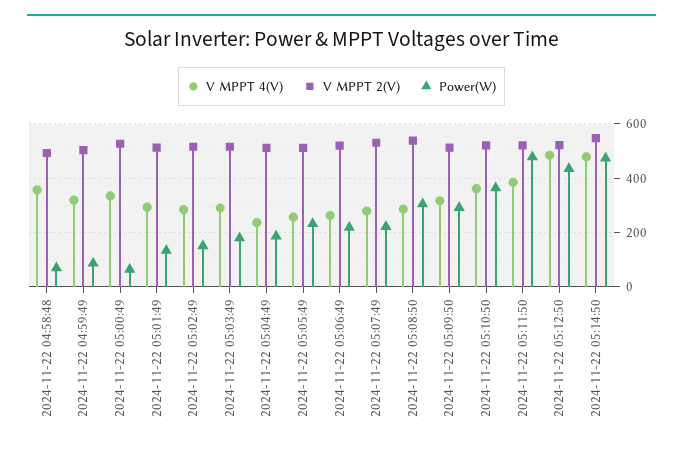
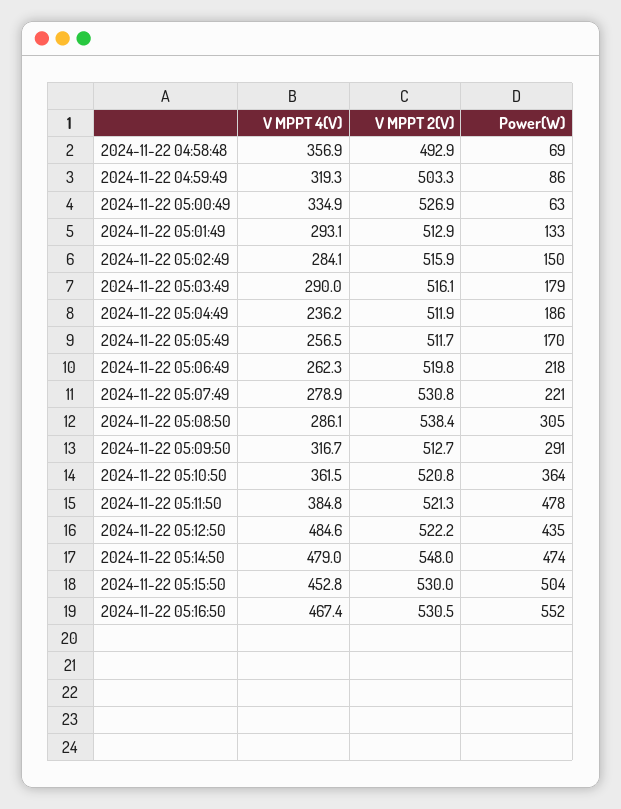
Power(W), 2024-11-22 05:05:49: 225 -> 170
V MPPT 4(V), 2024-11-22 05:15:50: none -> 452.8
V MPPT 2(V), 2024-11-22 05:15:50: none -> 530
Power(W), 2024-11-22 05:15:50: none -> 504
V MPPT 4(V), 2024-11-22 05:16:50: none -> 467.4
V MPPT 2(V), 2024-11-22 05:16:50: none -> 530.5
Power(W), 2024-11-22 05:16:50: none -> 552

